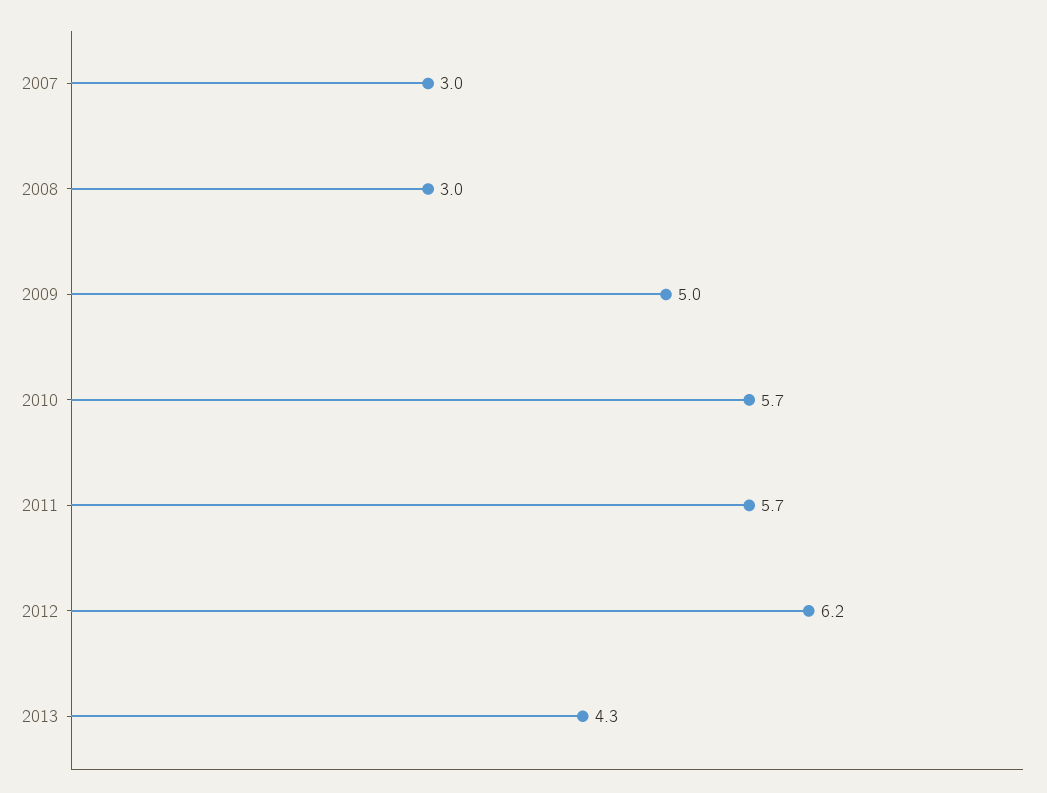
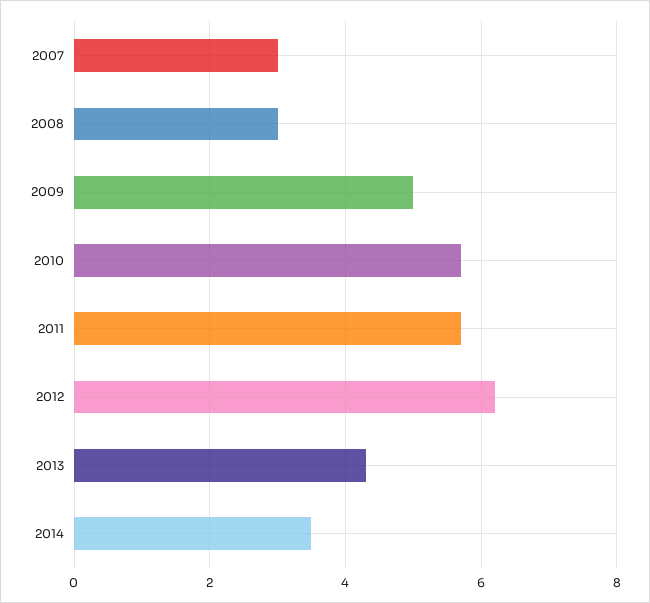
2014: none -> 3.5

